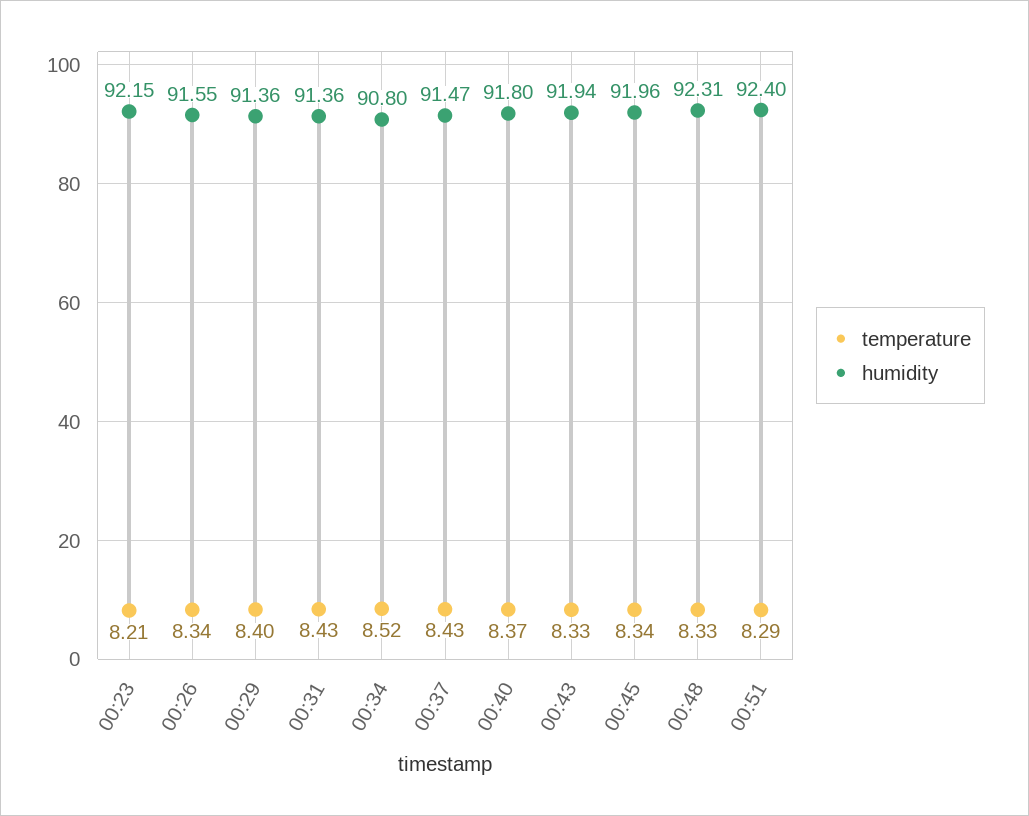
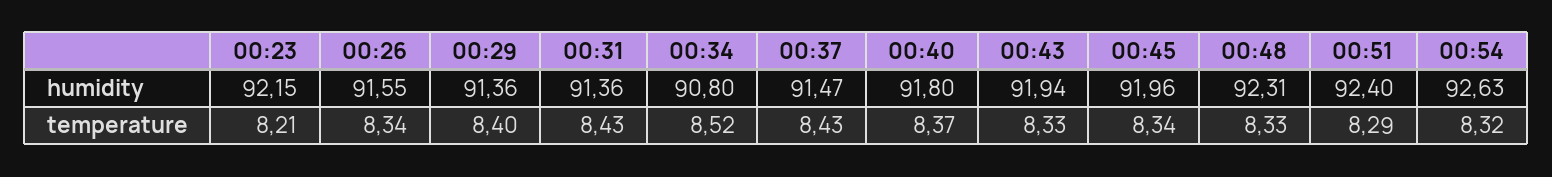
humidity, 00:54: none -> 92.63
temperature, 00:54: none -> 8.32

